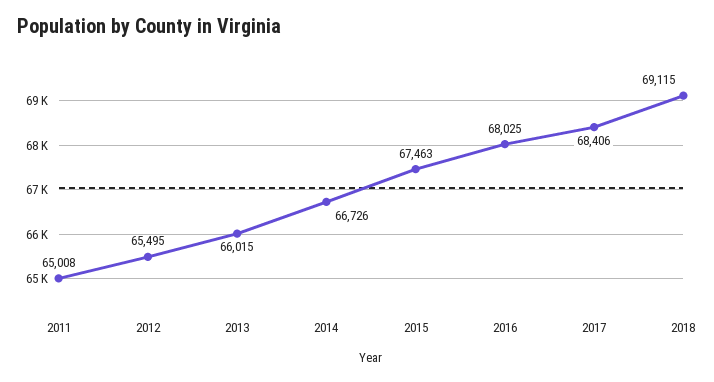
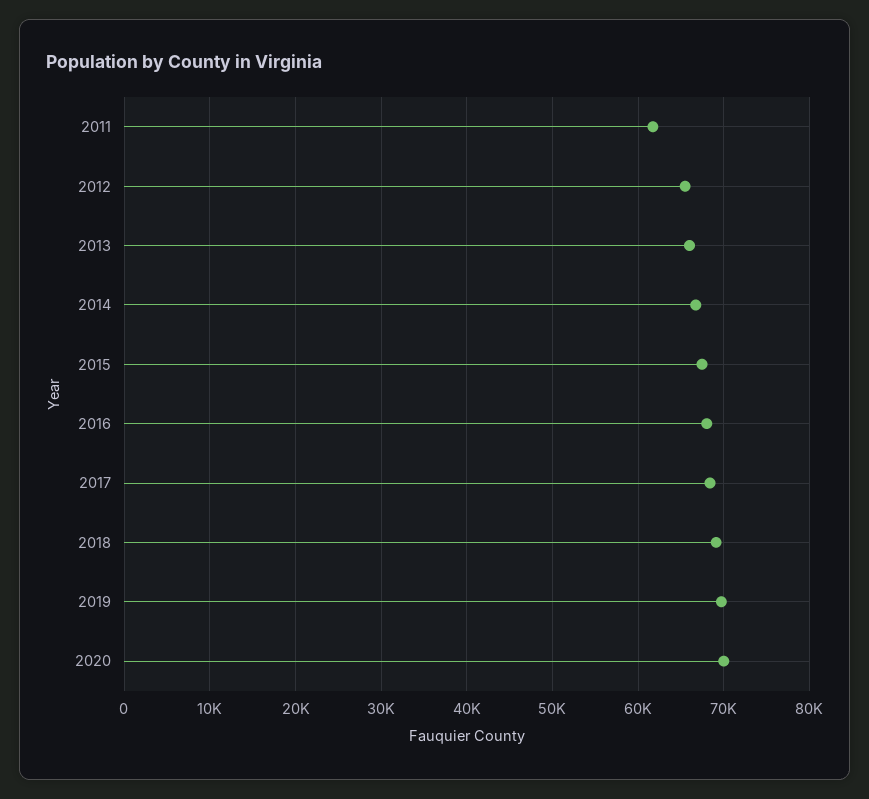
2011: 65008 -> 62000
2019: none -> 70000
2020: none -> 70000

